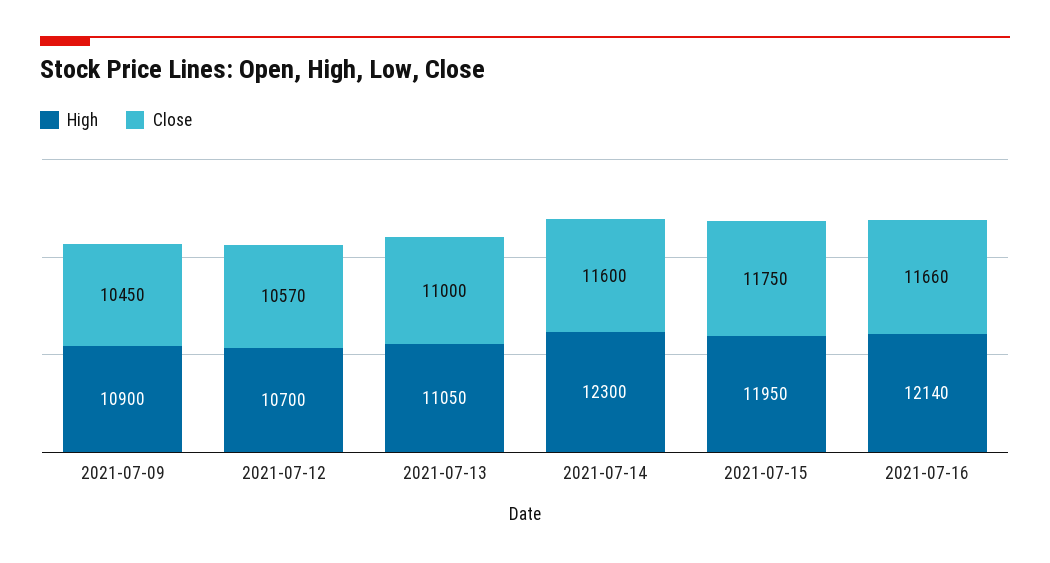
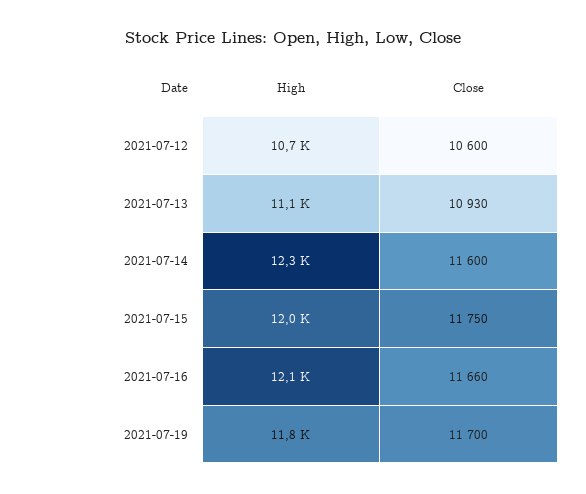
High, 2021-07-09: 10900 -> none
Close, 2021-07-09: 10450 -> none
Close, 2021-07-12: 10570 -> 10600
Close, 2021-07-13: 11000 -> 10930
High, 2021-07-19: none -> 11800
Close, 2021-07-19: none -> 11700

